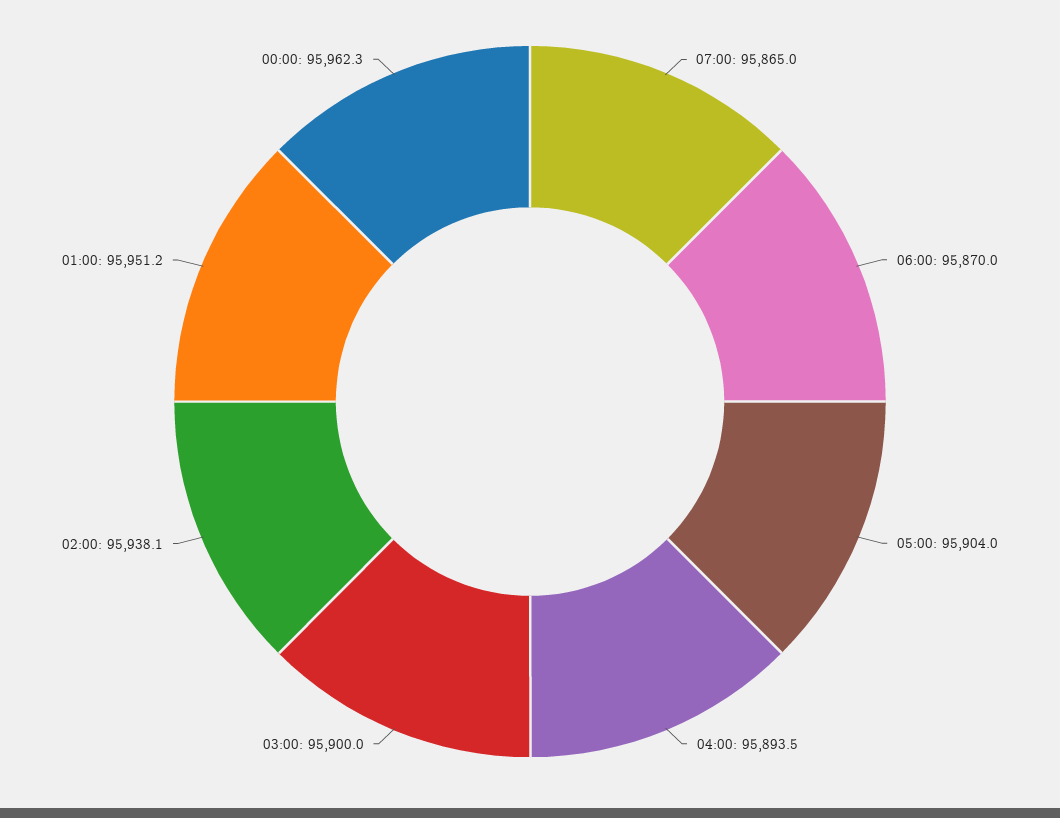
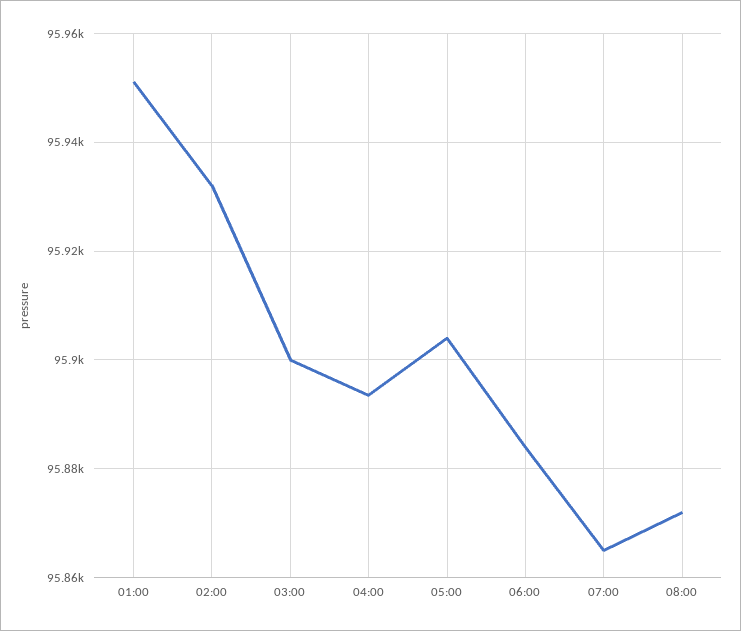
06:00: 95870 -> 95884
02:00: 95938.1 -> 95932
00:00: 95962.3 -> none
08:00: none -> 95872

